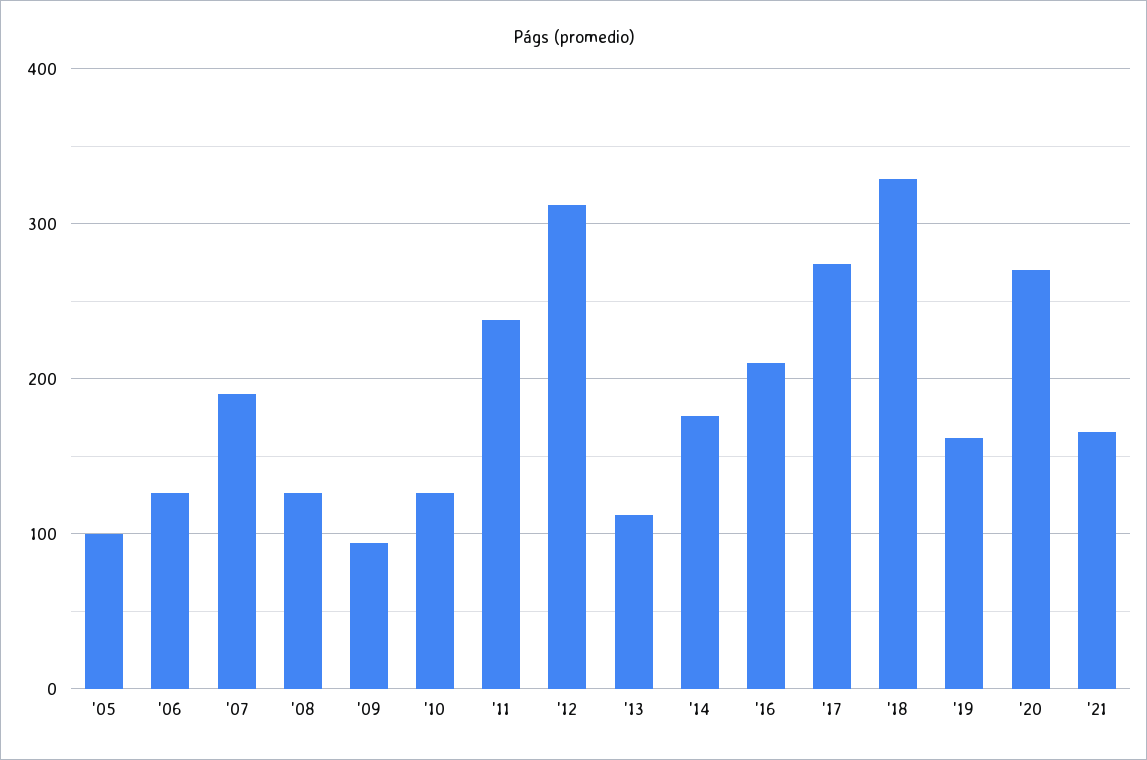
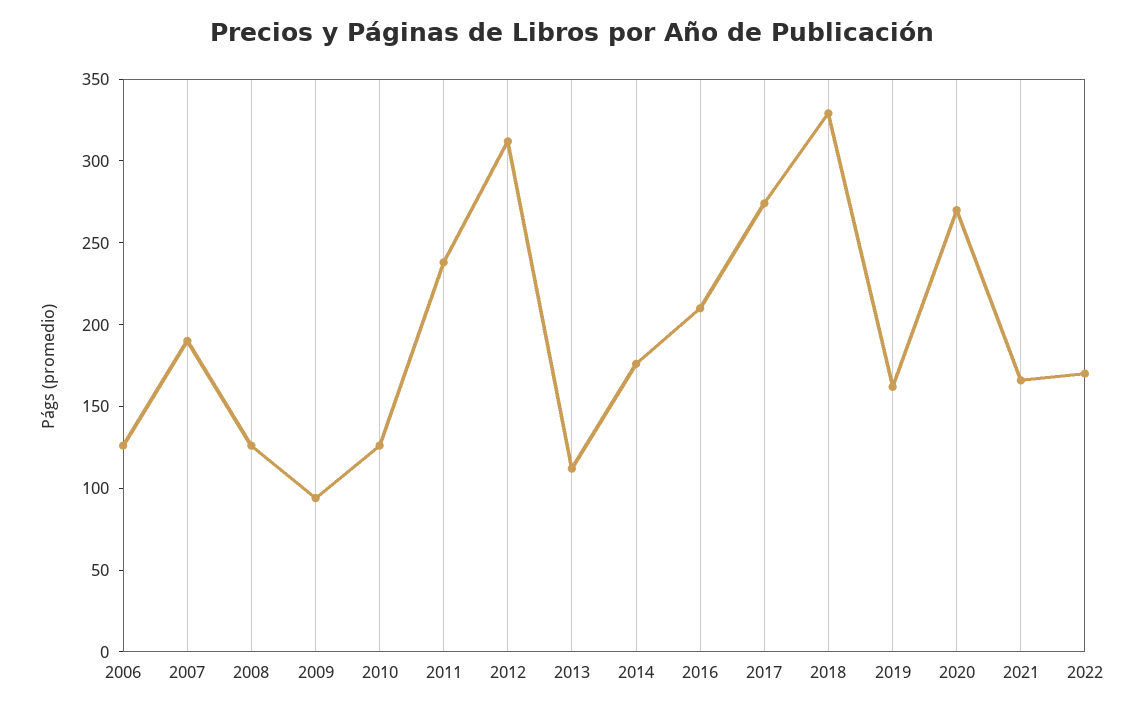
'05: 100 -> none
2022: none -> 170

